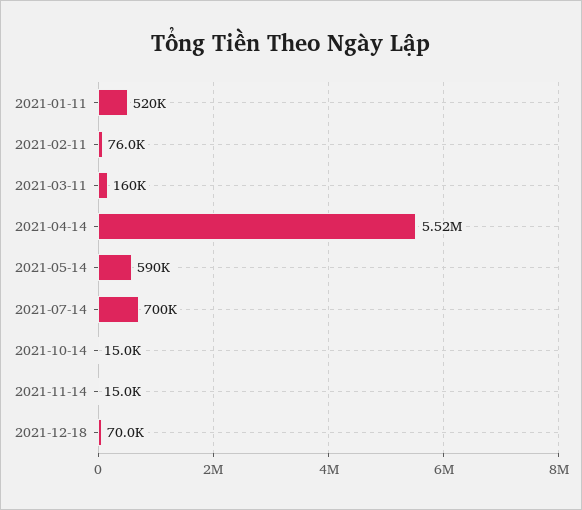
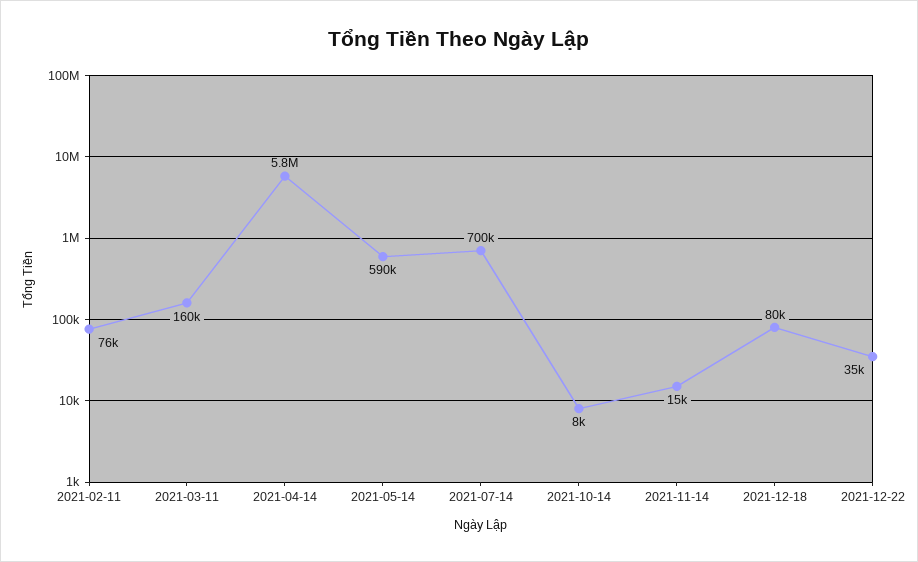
2021-01-11: 520000 -> none
2021-04-14: 5520000 -> 5800000
2021-10-14: 15000 -> 8000
2021-12-18: 70000 -> 80000
2021-12-22: none -> 35000

